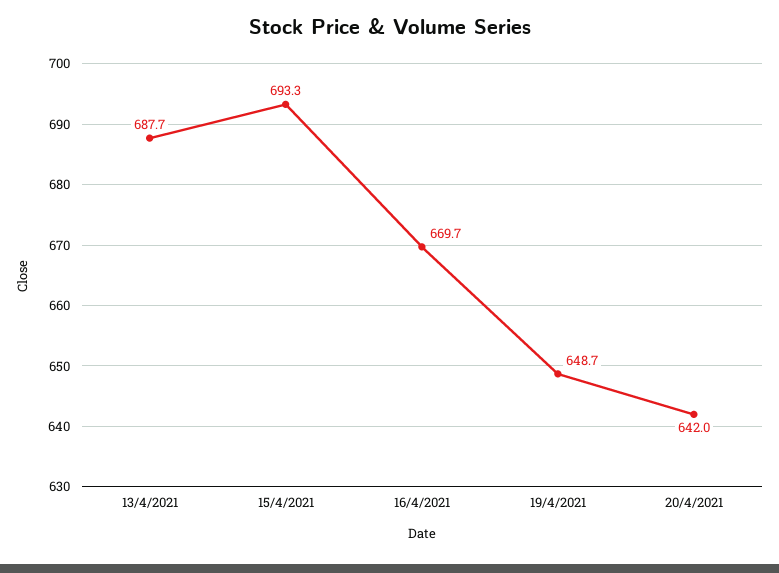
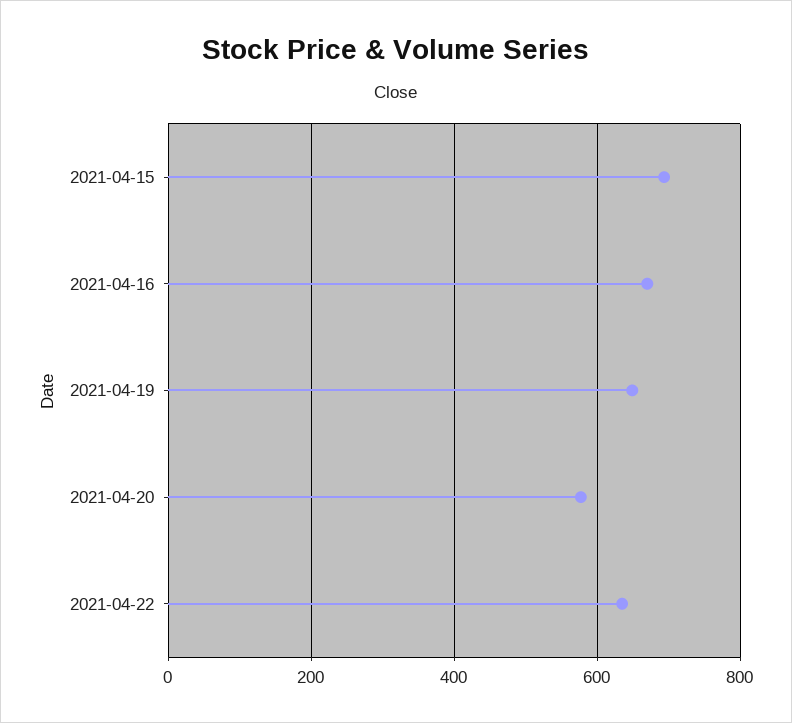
13/4/2021: 687.7 -> none
20/4/2021: 642 -> 580
2021-04-22: none -> 640

